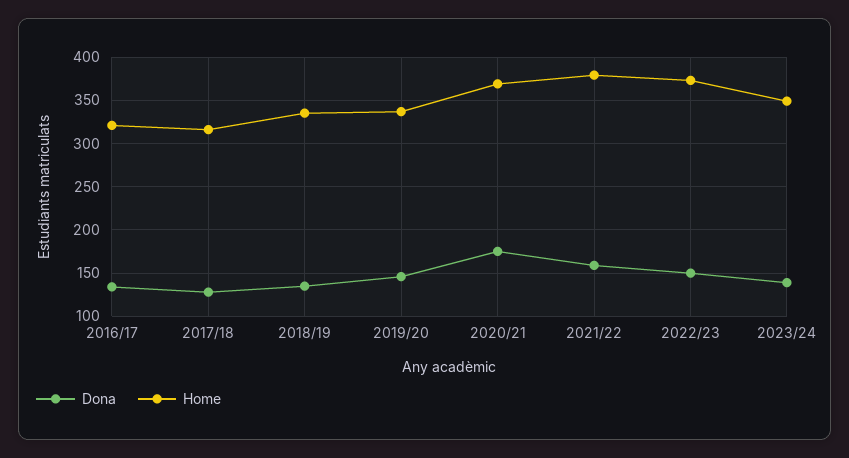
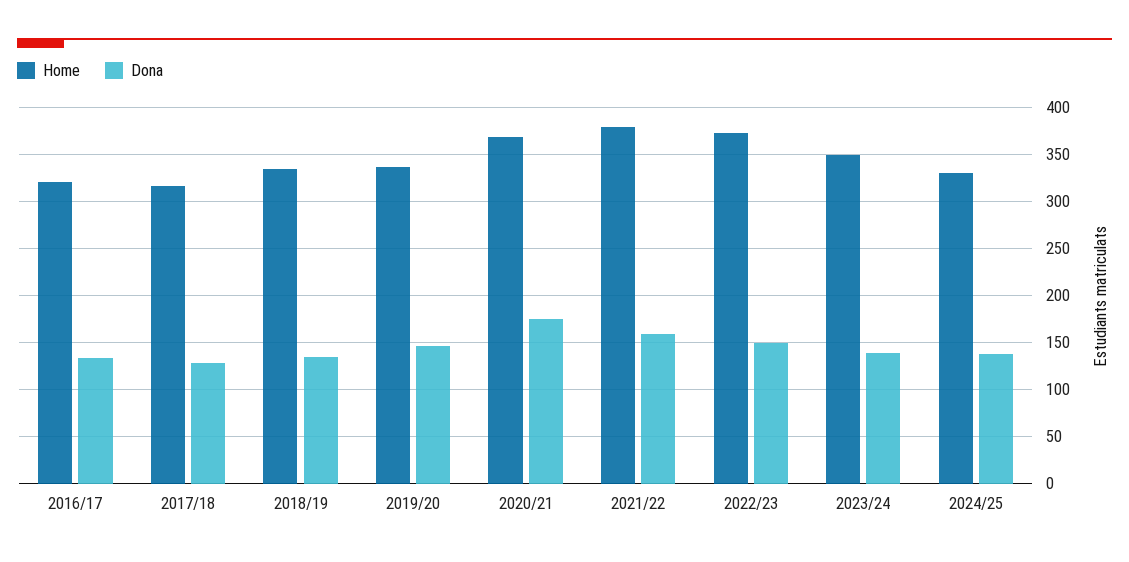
Home, 2024/25: none -> 330
Dona, 2024/25: none -> 140

